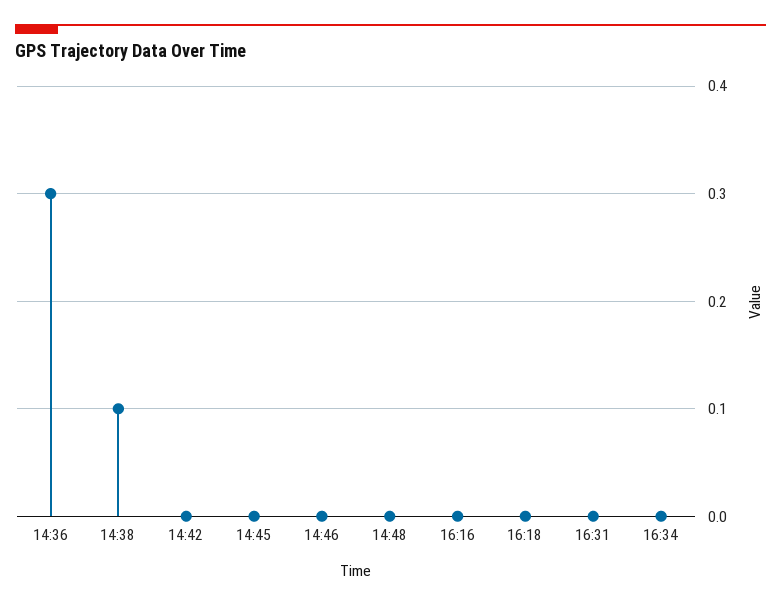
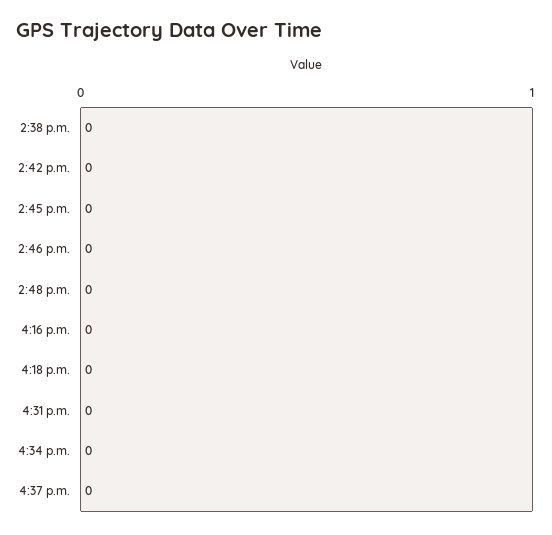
14:36: 0.3 -> none
14:38: 0.1 -> 0
4:37 p.m.: none -> 0

